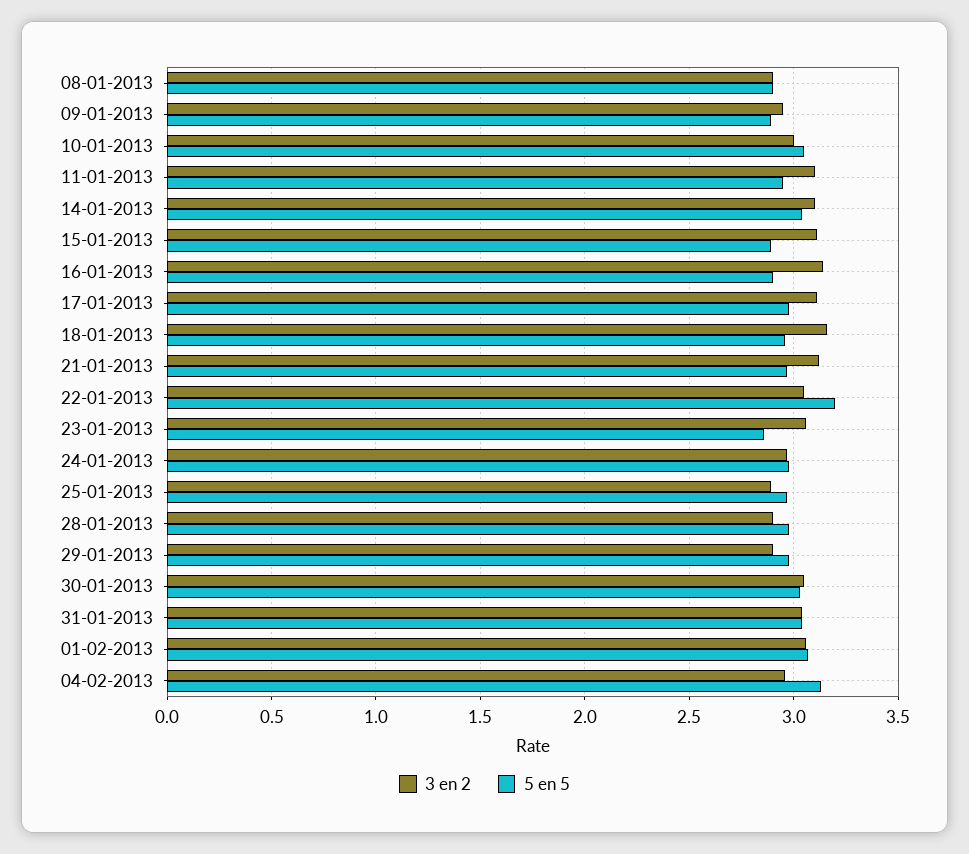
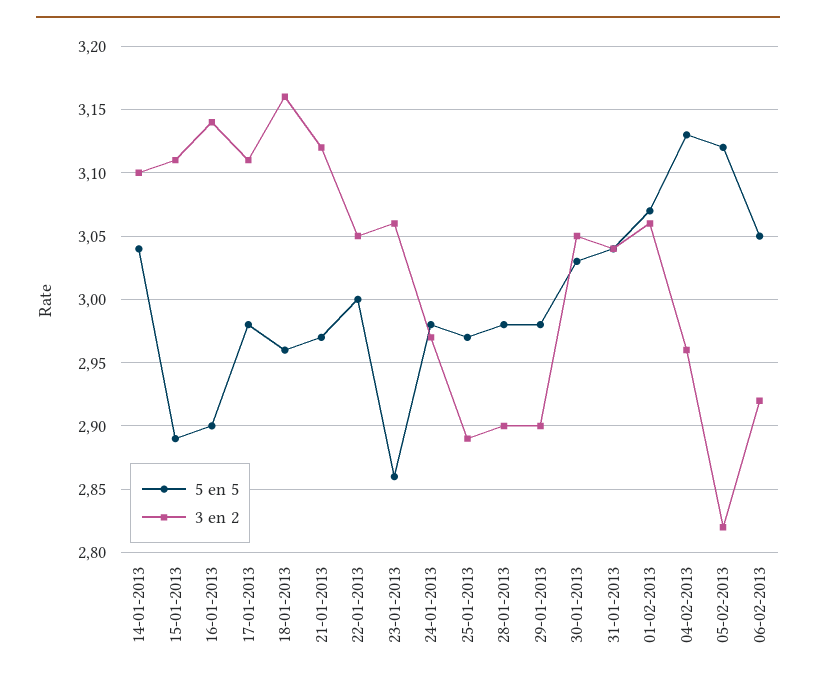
3 en 2, 08-01-2013: 2.9 -> none
5 en 5, 08-01-2013: 2.9 -> none
3 en 2, 09-01-2013: 2.95 -> none
5 en 5, 09-01-2013: 2.9 -> none
3 en 2, 10-01-2013: 3 -> none
5 en 5, 10-01-2013: 3.05 -> none
3 en 2, 11-01-2013: 3.1 -> none
5 en 5, 11-01-2013: 2.95 -> none
5 en 5, 22-01-2013: 3.2 -> 3
5 en 5, 05-02-2013: none -> 3.12
3 en 2, 05-02-2013: none -> 2.82
5 en 5, 06-02-2013: none -> 3.05
3 en 2, 06-02-2013: none -> 2.92

